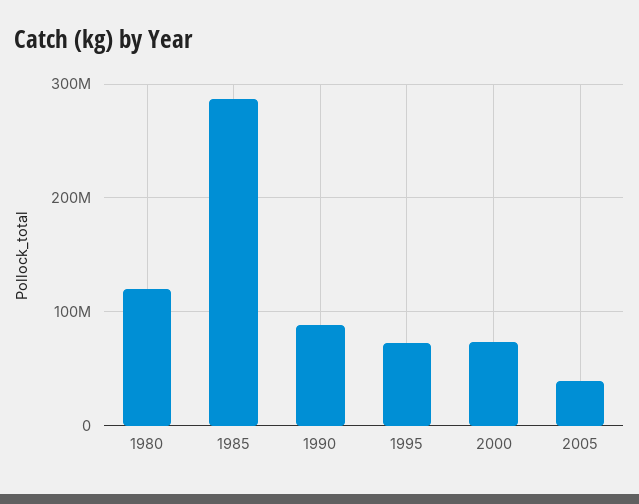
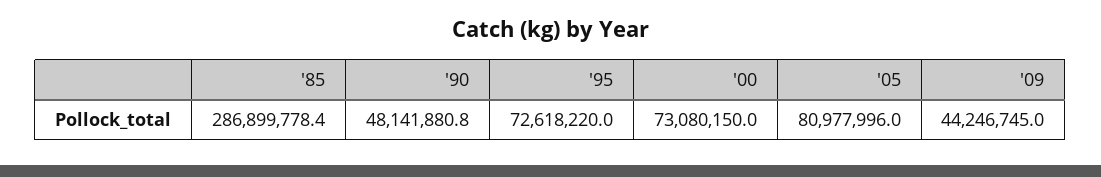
1980: 120000000 -> none
1990: 90000000 -> 48141880.8
2005: 40000000 -> 80977996
'09: none -> 44246745

